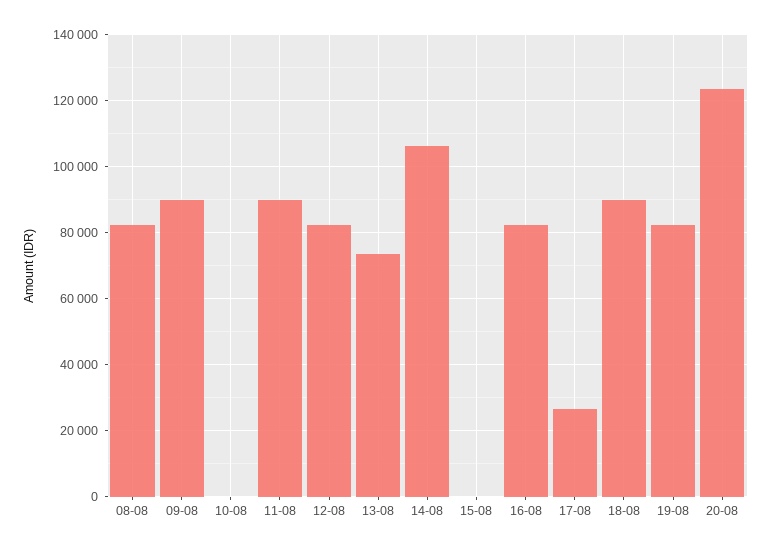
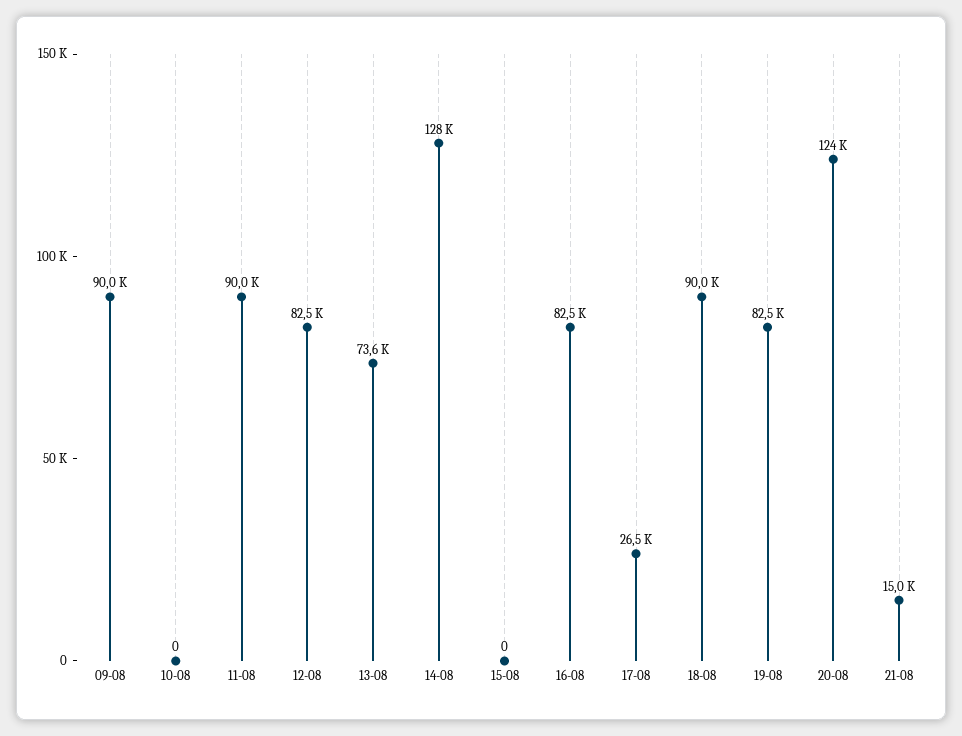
08-08: 82000 -> none
14-08: 106000 -> 128000
21-08: none -> 15000

